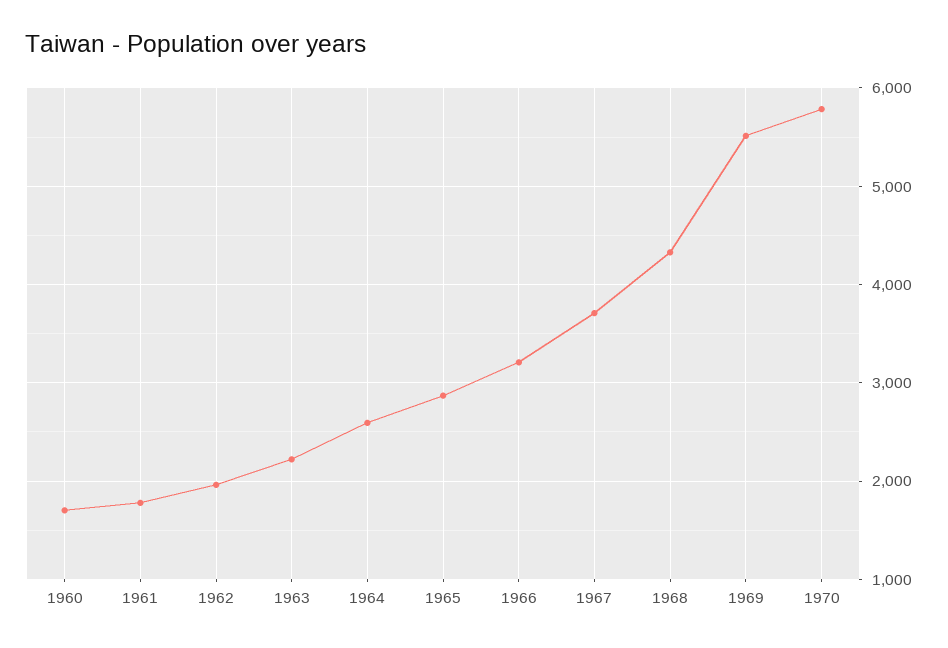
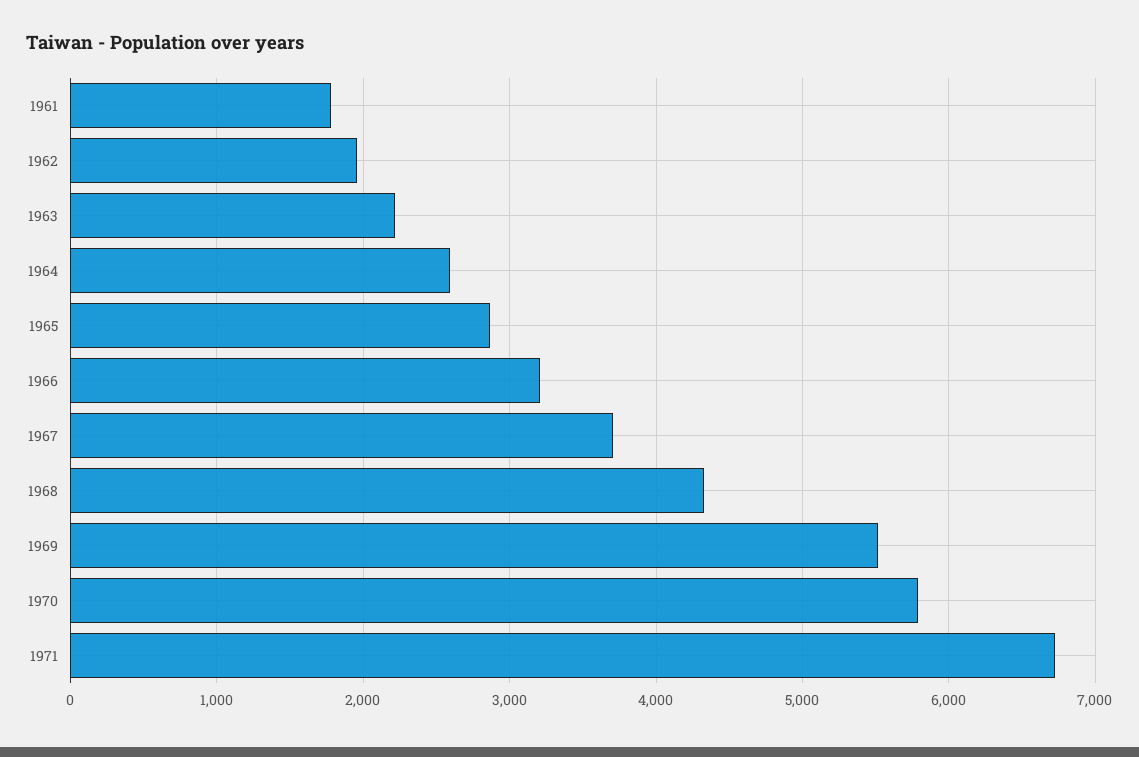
1960: 1700 -> none
1971: none -> 6700

